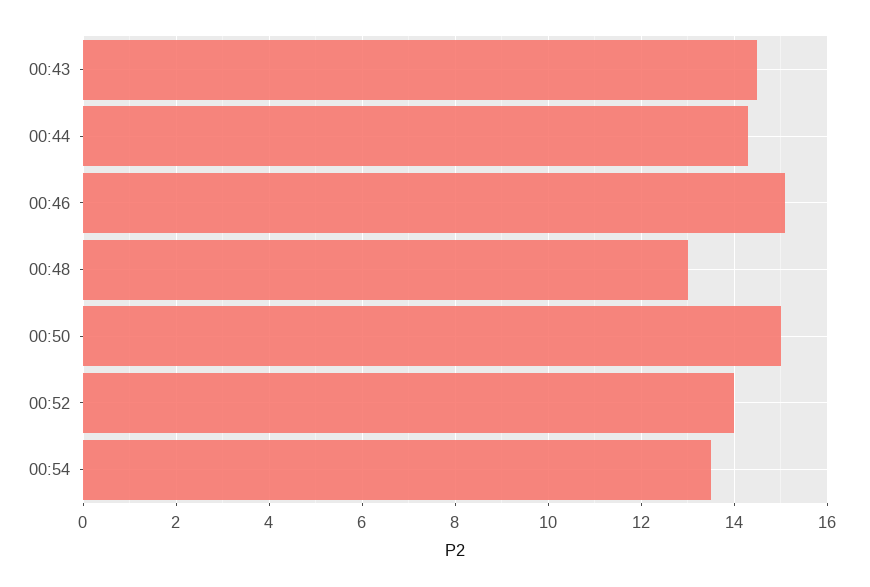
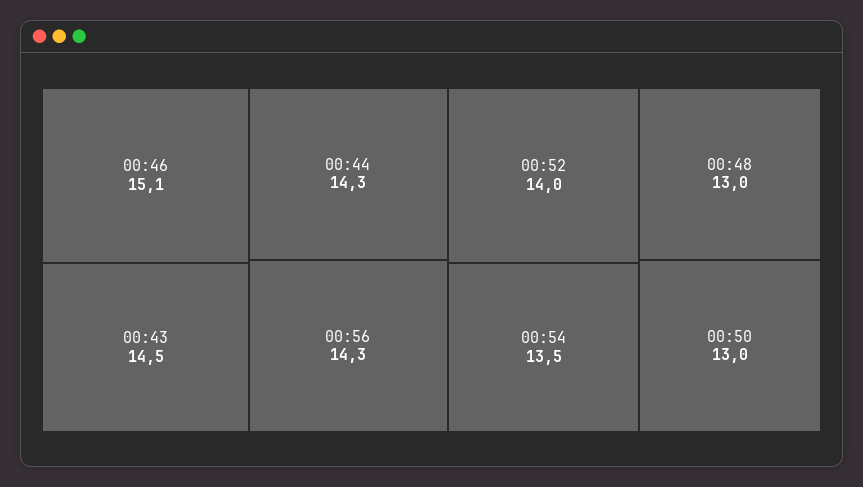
00:50: 15 -> 13
00:56: none -> 14.3

